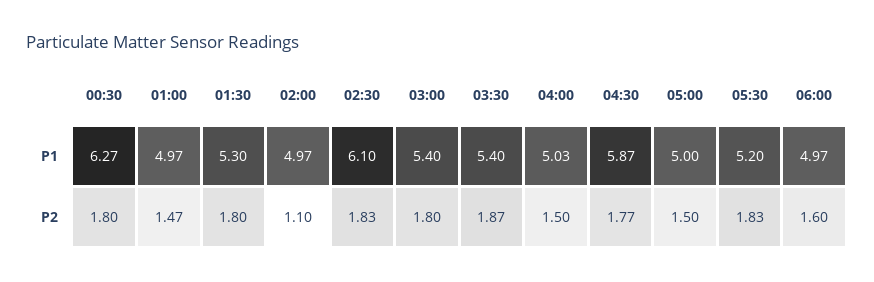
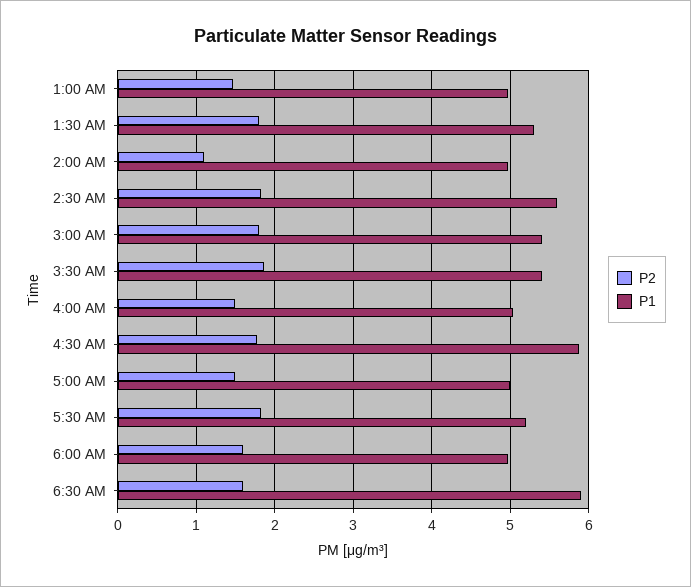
P1, 00:30: 6.27 -> none
P1, 02:30: 6.1 -> 5.6
P2, 00:30: 1.8 -> none
P2, 6:30 AM: none -> 1.6
P1, 6:30 AM: none -> 5.9

